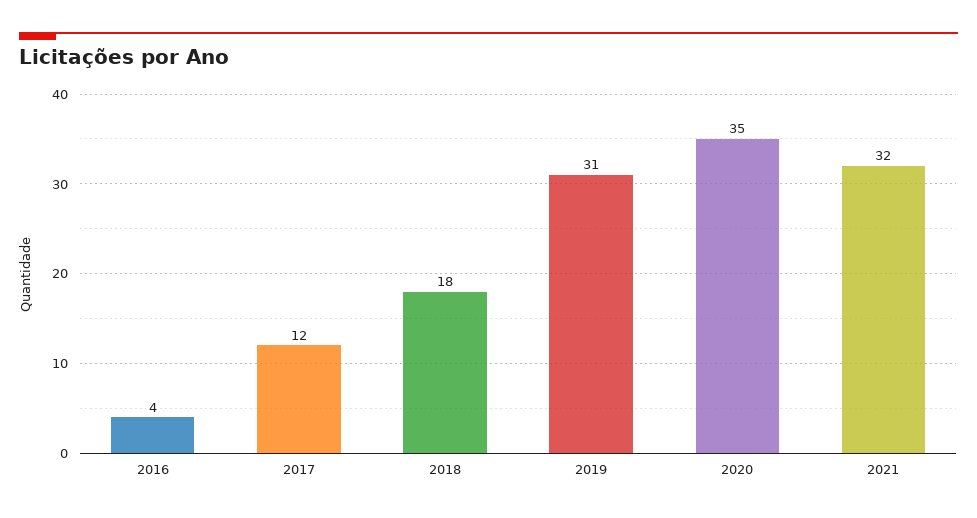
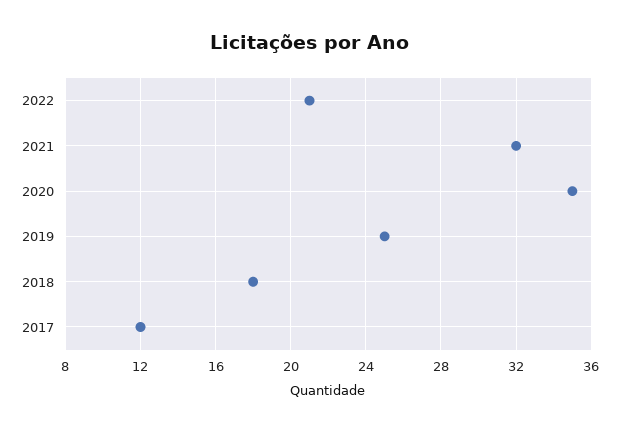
2016: 4 -> none
2019: 31 -> 25
2022: none -> 21

